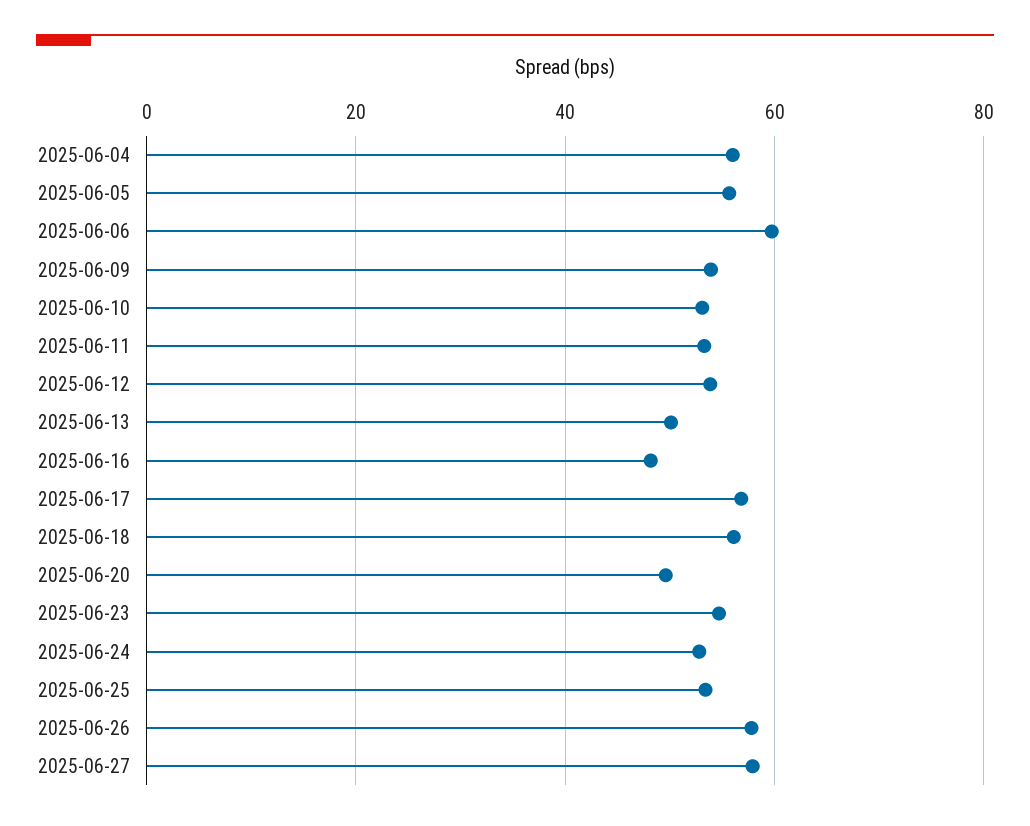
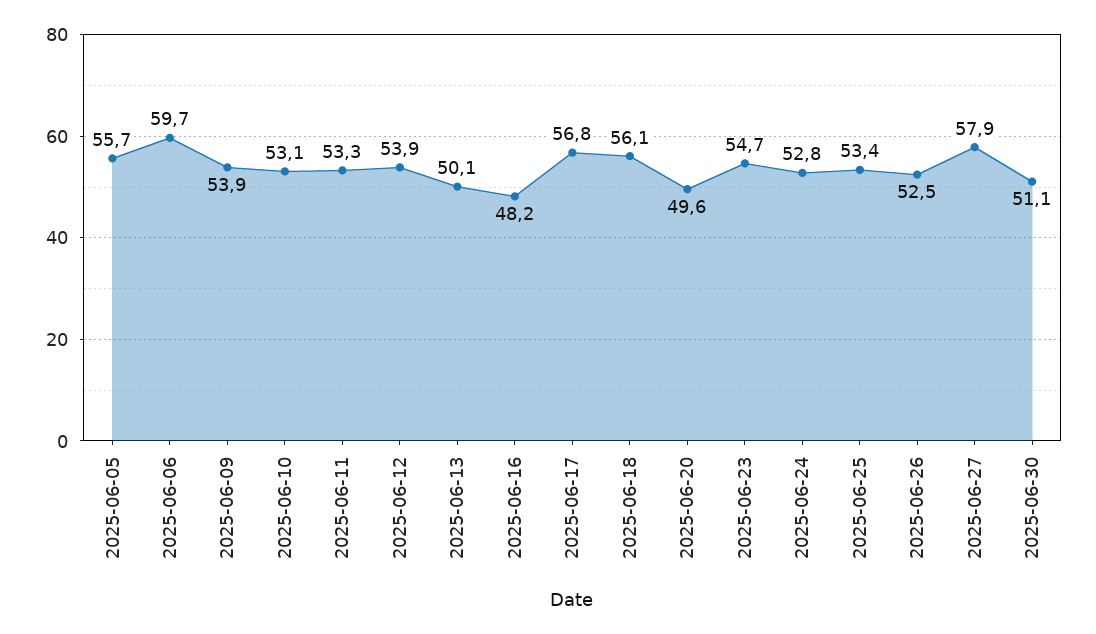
2025-06-04: 56 -> none
2025-06-26: 58 -> 52.5
2025-06-30: none -> 51.1

